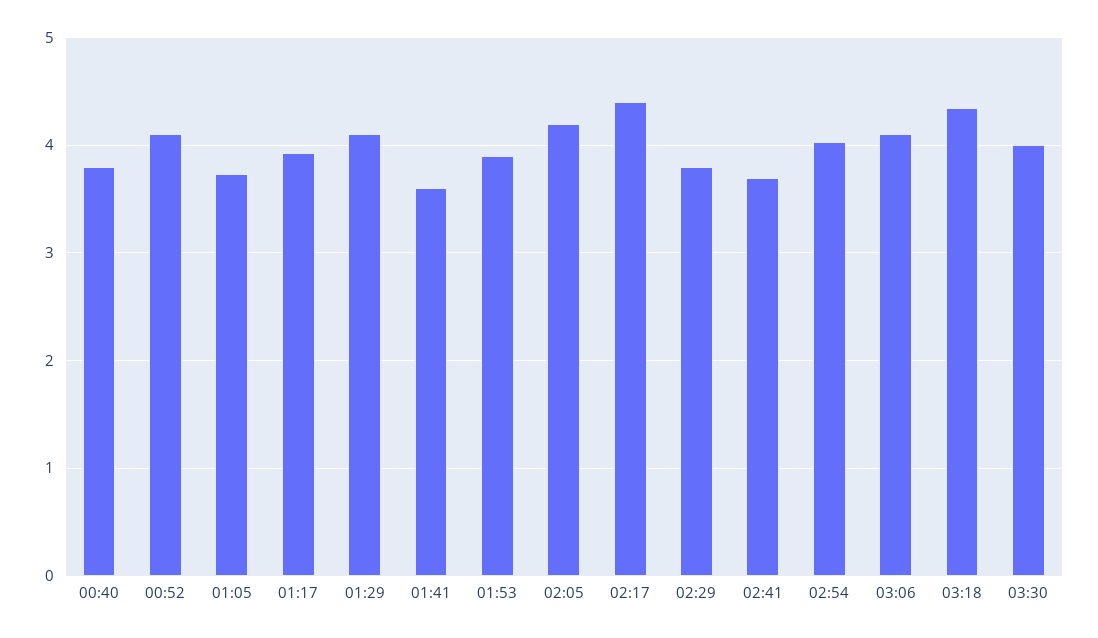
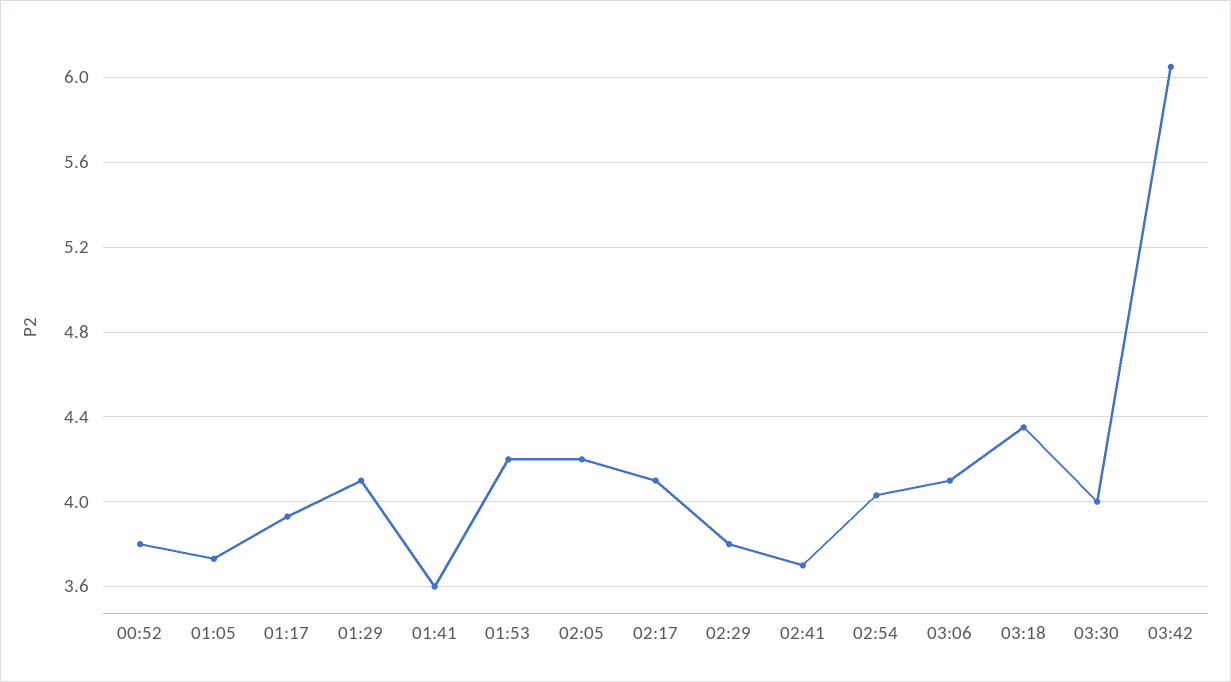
00:40: 3.8 -> none
00:52: 4.1 -> 3.8
01:53: 3.9 -> 4.2
02:17: 4.4 -> 4.1
03:42: none -> 6.05

